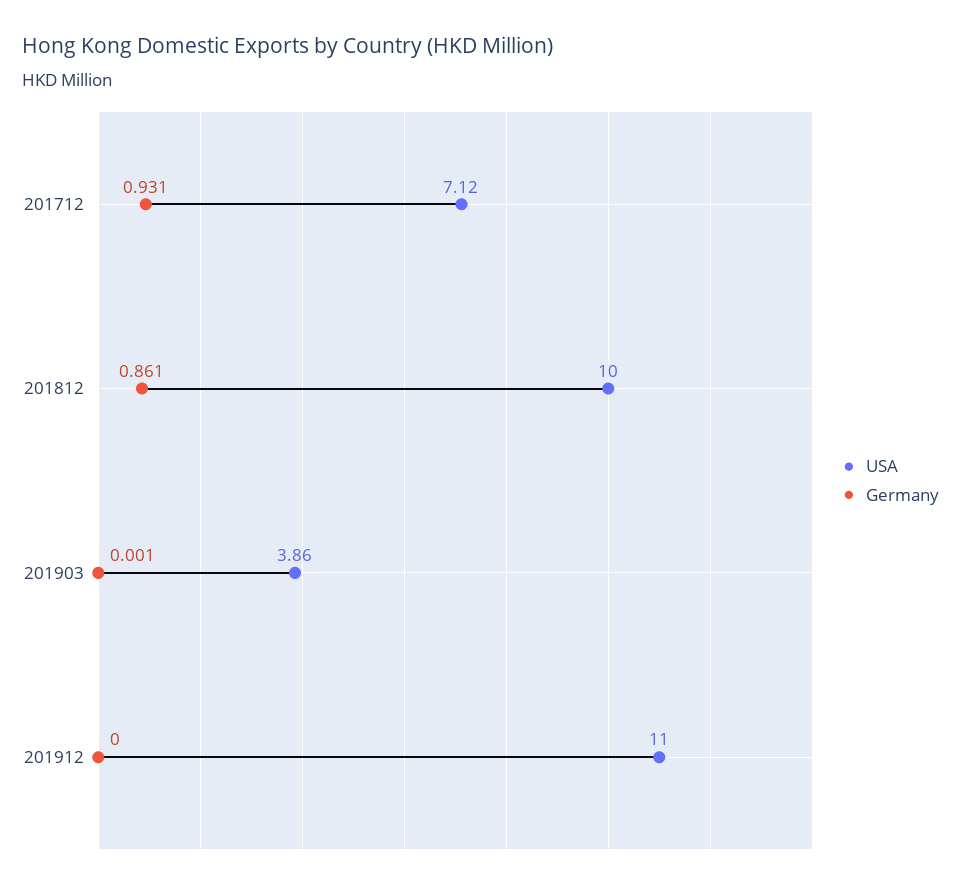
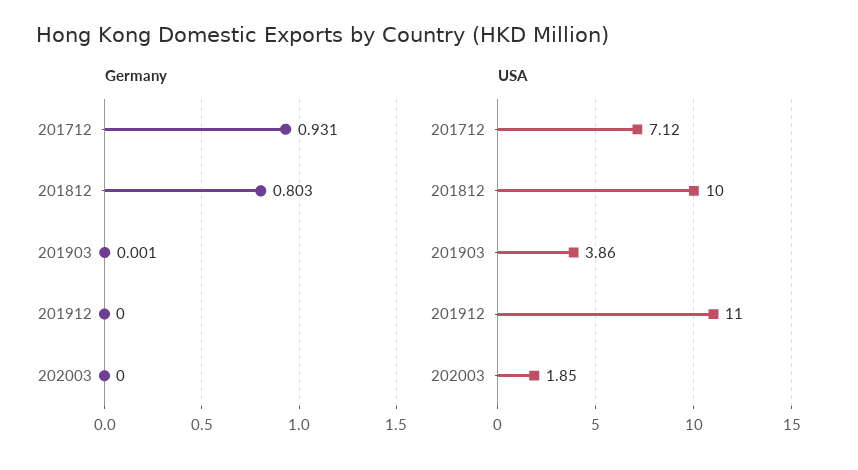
Germany, 201812: 0.861 -> 0.803
Germany, 202003: none -> 0
USA, 202003: none -> 1.85

